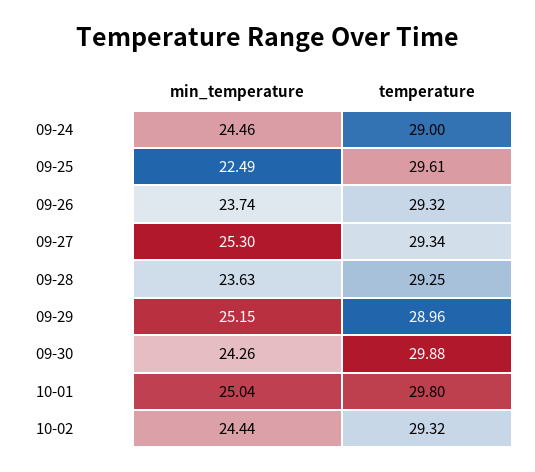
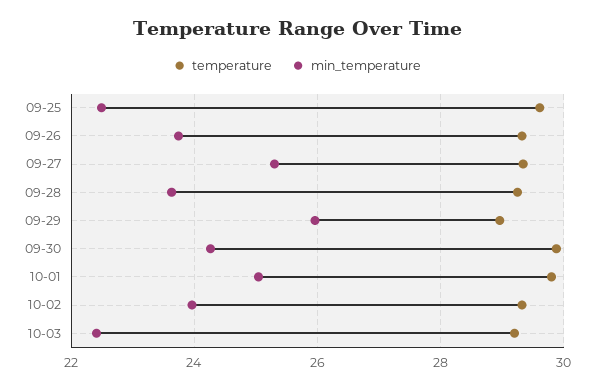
min_temperature, 09-24: 24.46 -> none
temperature, 09-24: 29 -> none
min_temperature, 09-29: 25.15 -> 26
min_temperature, 10-02: 24.44 -> 24
temperature, 10-03: none -> 29.2
min_temperature, 10-03: none -> 22.4

